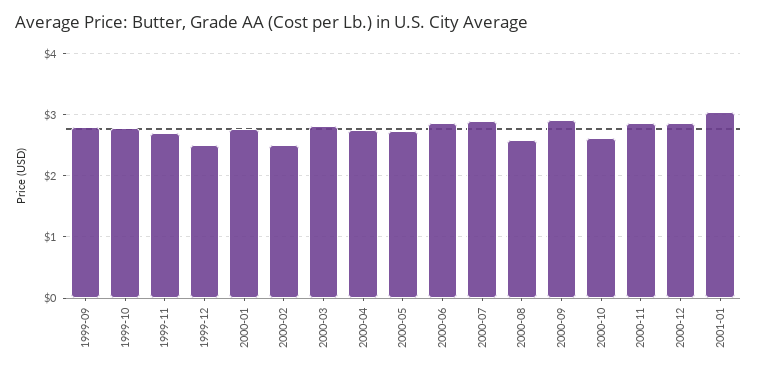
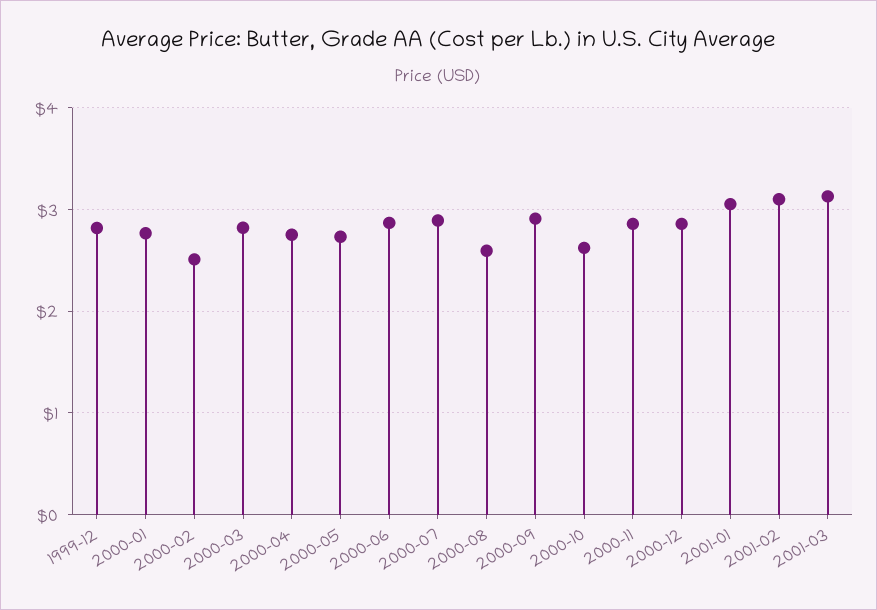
1999-09: 2.8 -> none
1999-10: 2.8 -> none
1999-11: 2.7 -> none
1999-12: 2.5 -> 2.8
2001-02: none -> 3.1
2001-03: none -> 3.1

